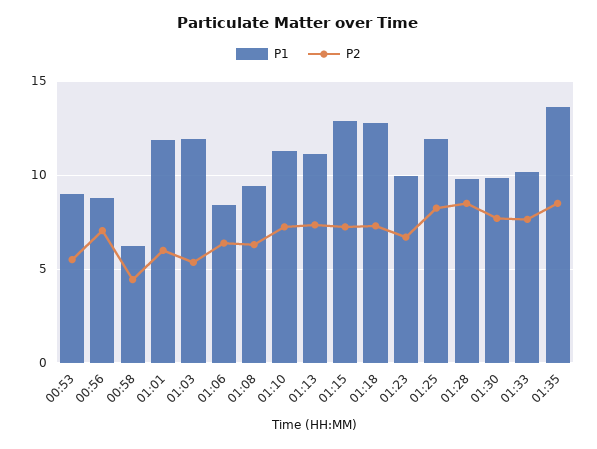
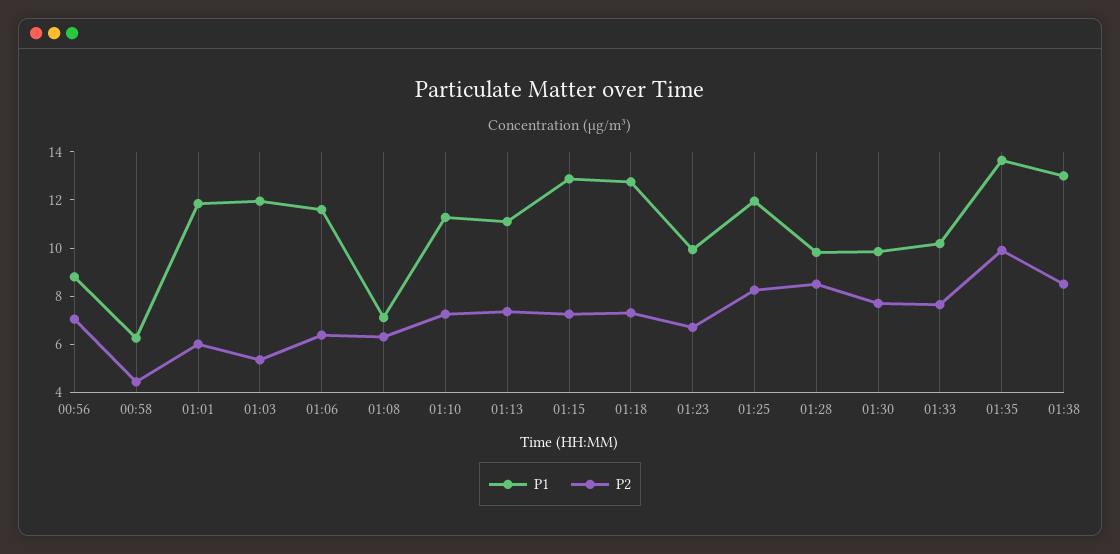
P1, 00:53: 9 -> none
P2, 00:53: 5.5 -> none
P1, 01:06: 8.5 -> 11.5
P1, 01:08: 9.5 -> 7
P2, 01:35: 8.5 -> 10
P1, 01:38: none -> 13
P2, 01:38: none -> 8.5

